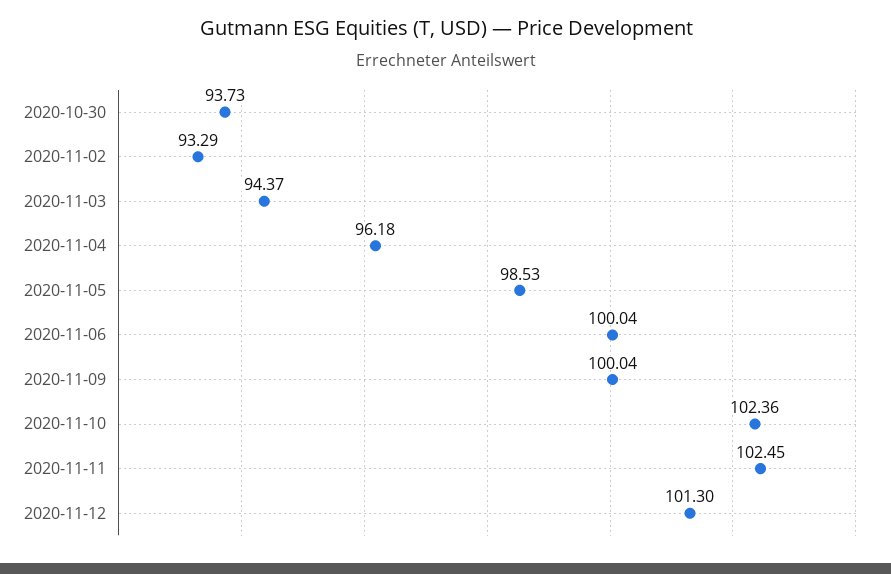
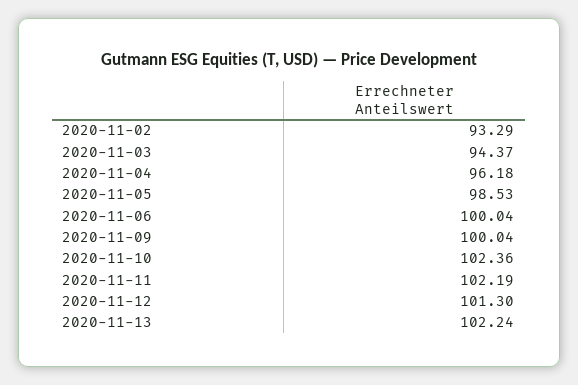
2020-10-30: 93.73 -> none
2020-11-11: 102.45 -> 102.19
2020-11-13: none -> 102.24

